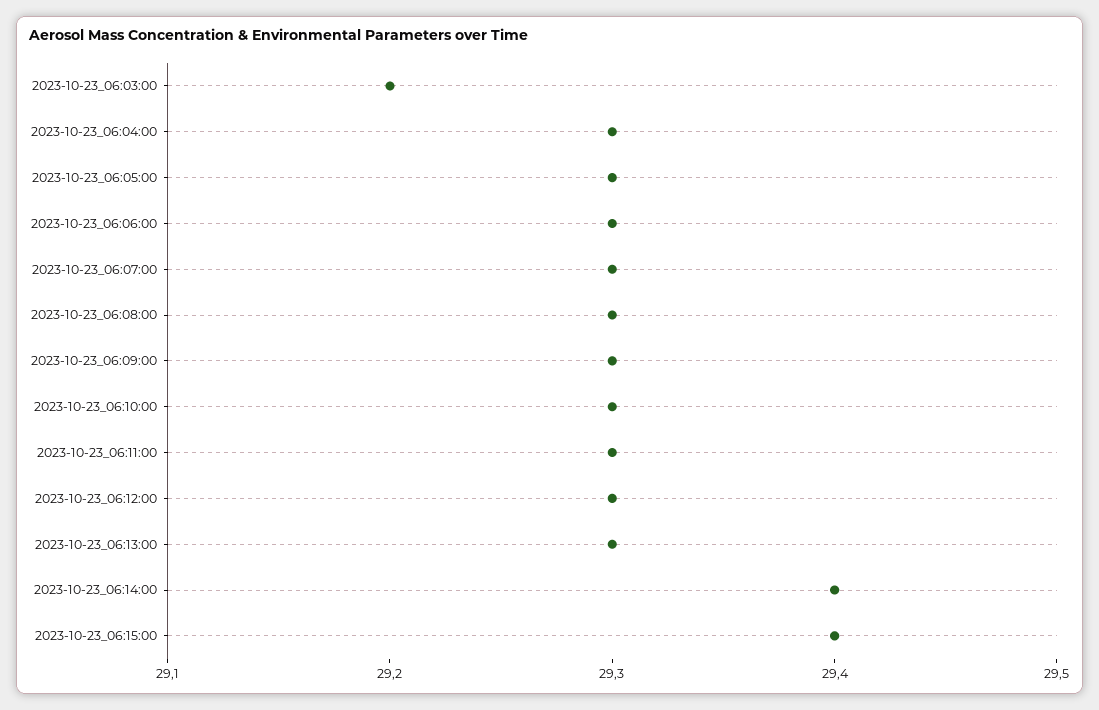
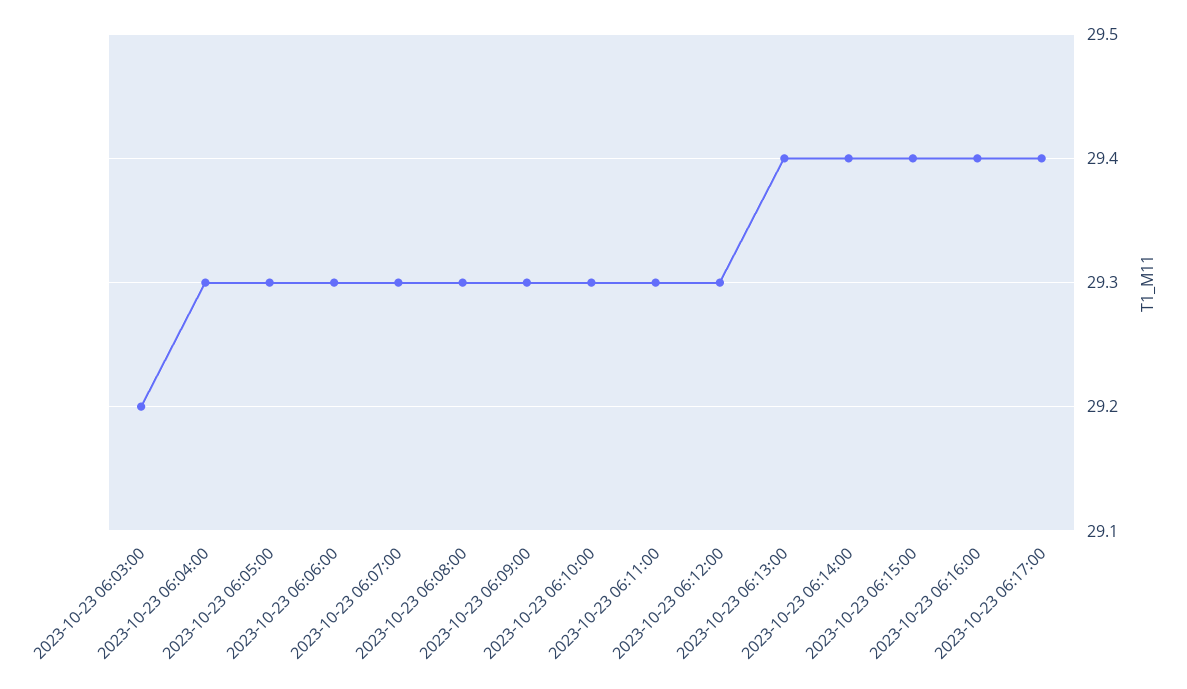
2023-10-23_06:13:00: 29.3 -> 29.4
2023-10-23 06:16:00: none -> 29.4
2023-10-23 06:17:00: none -> 29.4

